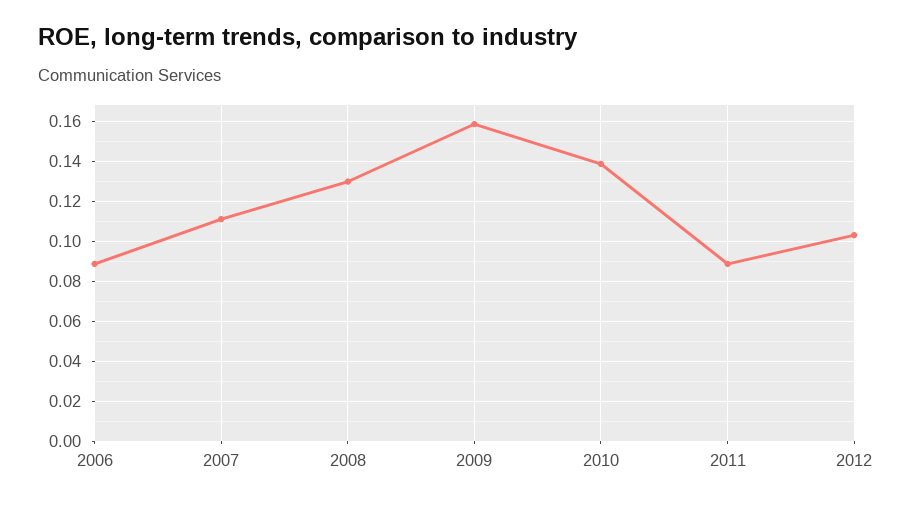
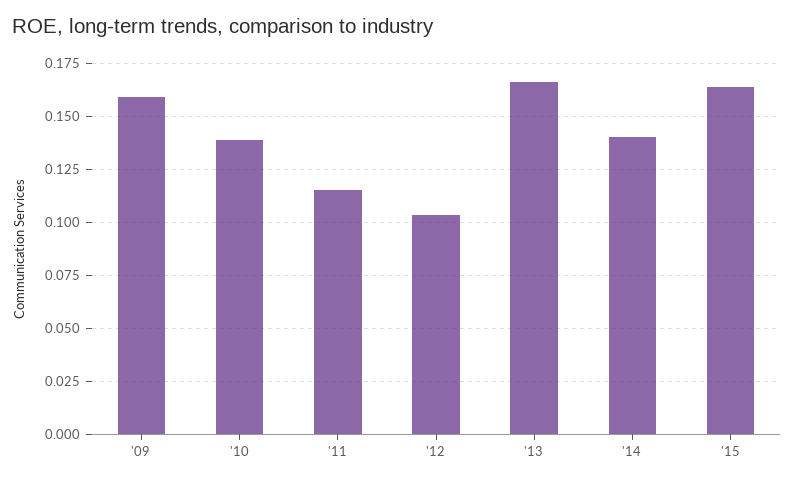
2006: 0.09 -> none
2007: 0.11 -> none
2008: 0.13 -> none
2011: 0.09 -> 0.115
'13: none -> 0.165
'14: none -> 0.14
'15: none -> 0.165

